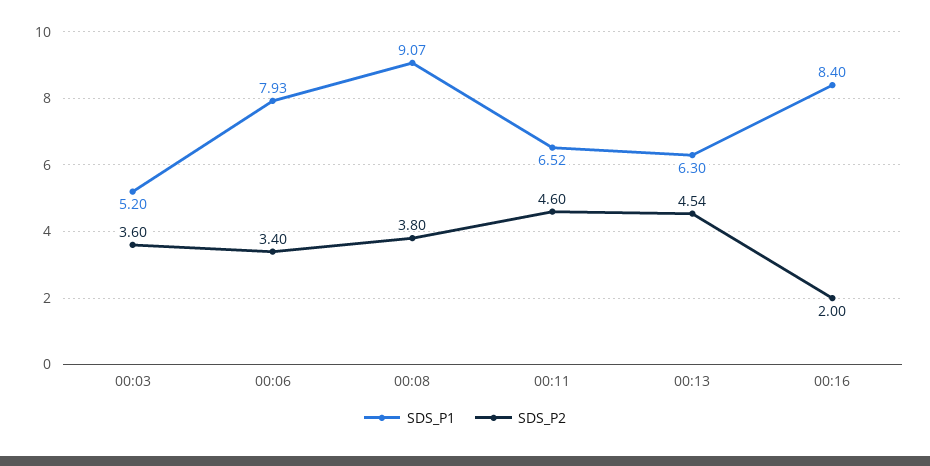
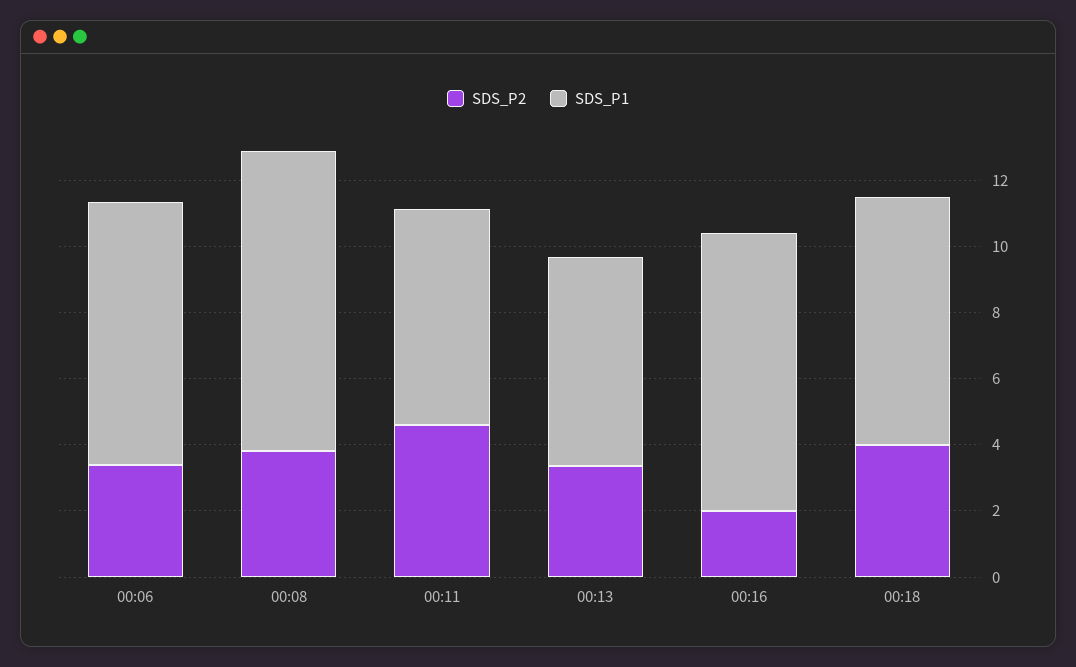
SDS_P1, 00:03: 5.2 -> none
SDS_P2, 00:03: 3.6 -> none
SDS_P2, 00:13: 4.54 -> 3.5
SDS_P2, 00:18: none -> 4
SDS_P1, 00:18: none -> 7.5

